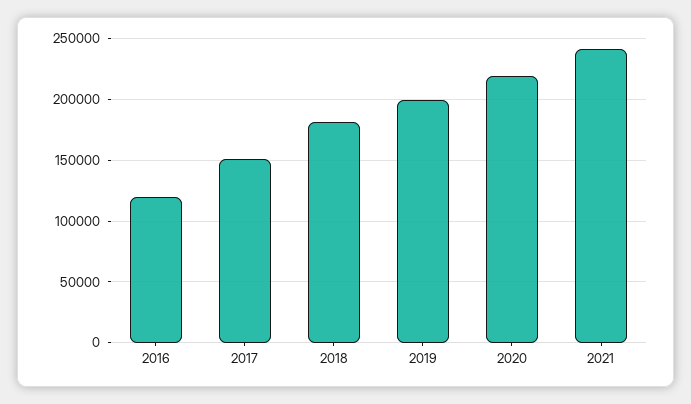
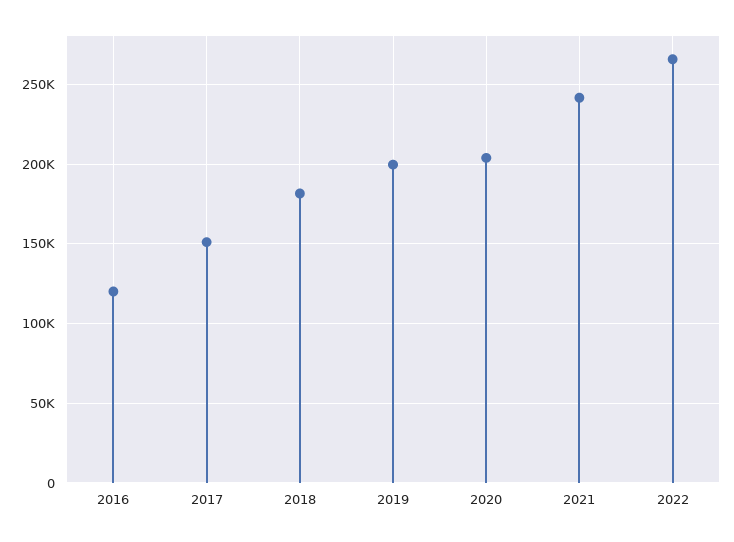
2020: 220000 -> 205000
2022: none -> 265000

